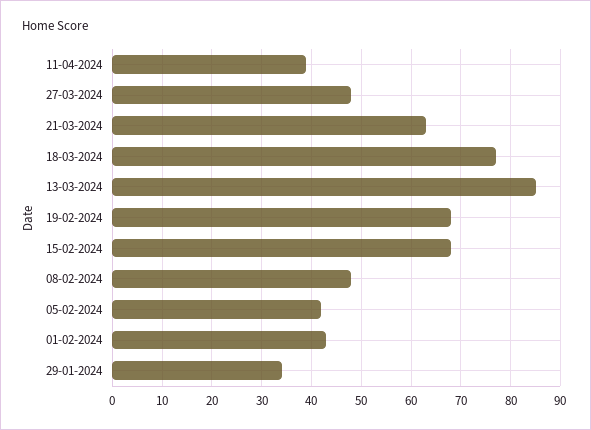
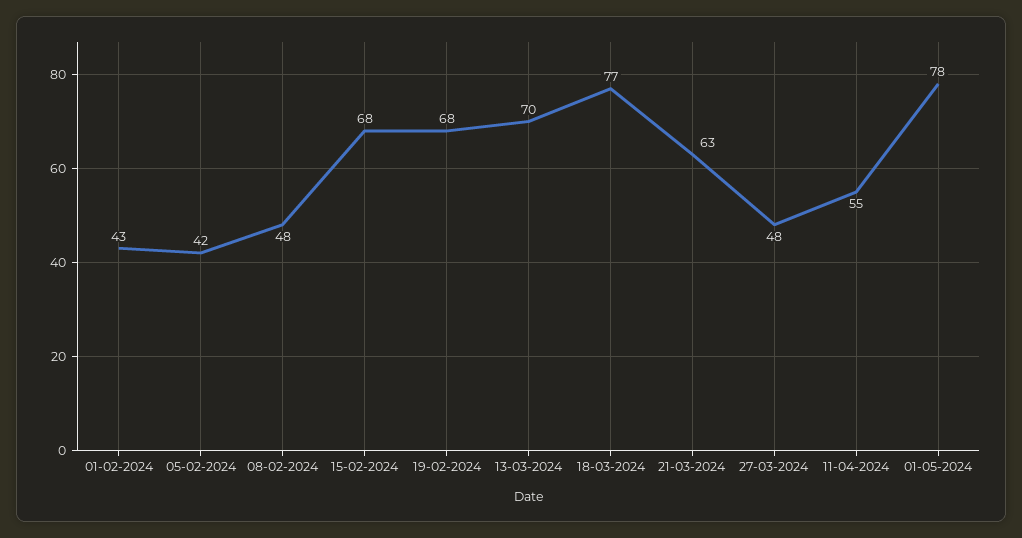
11-04-2024: 40 -> 55
13-03-2024: 85 -> 70
29-01-2024: 35 -> none
01-05-2024: none -> 78

